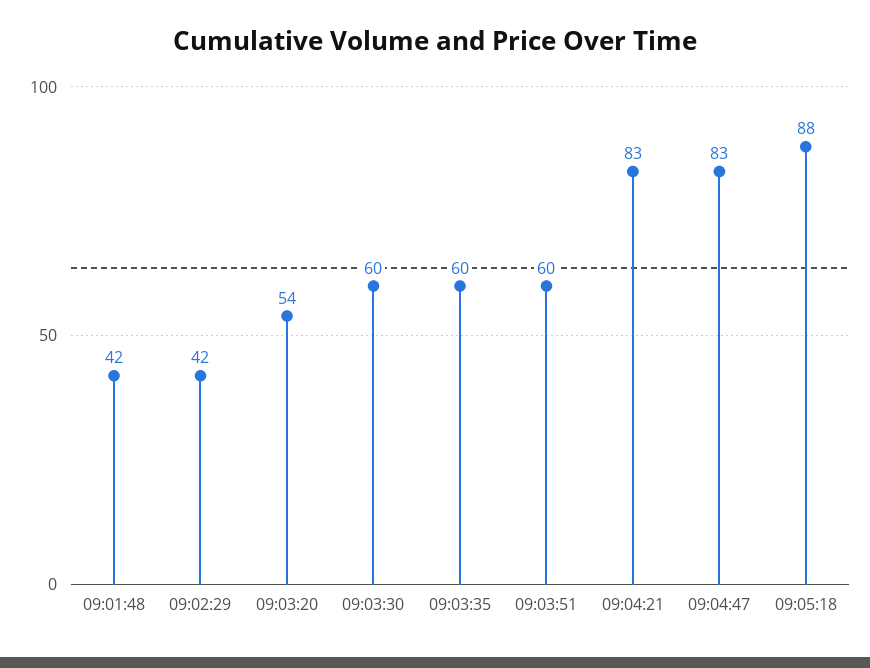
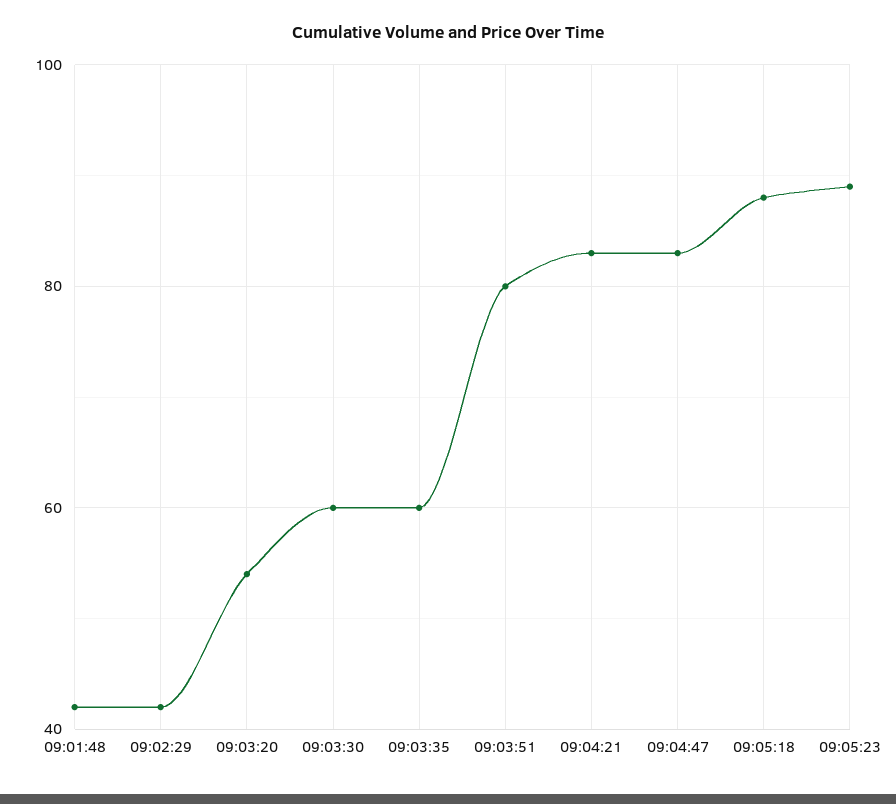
09:03:51: 60 -> 80
09:05:23: none -> 90

